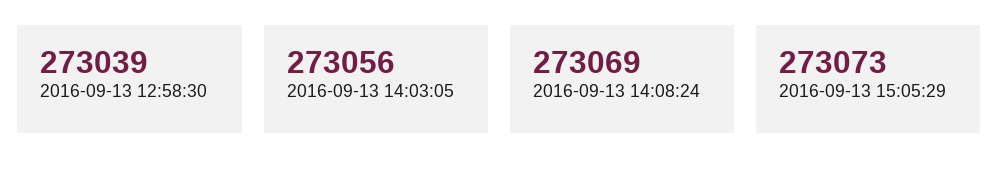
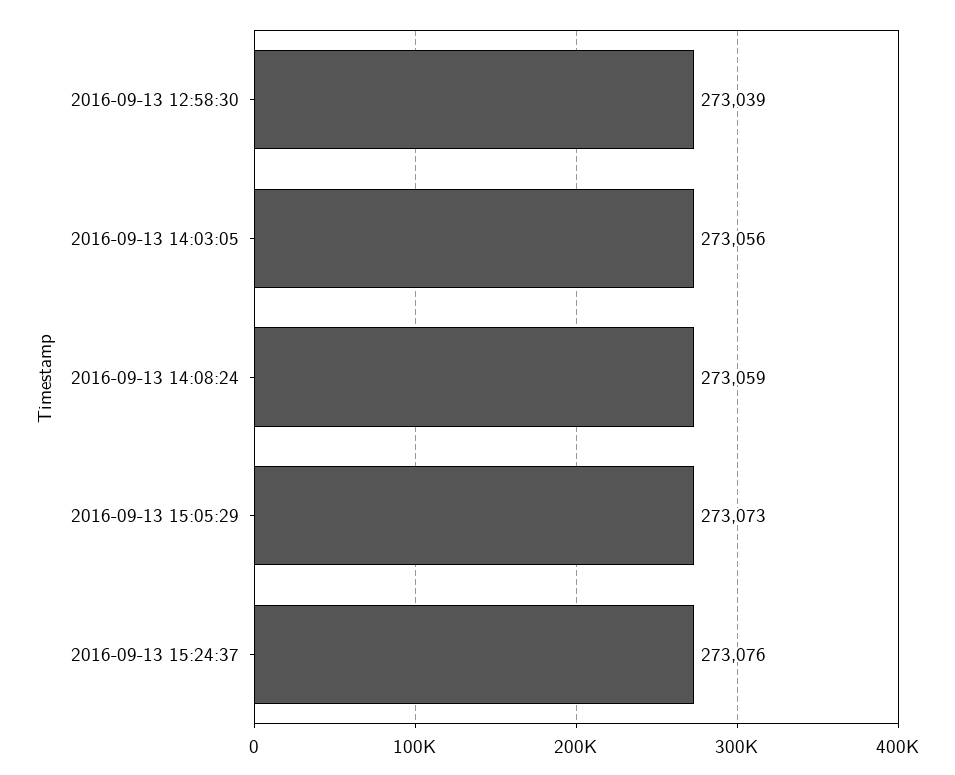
2016-09-13 14:08:24: 273069 -> 273059
2016-09-13 15:24:37: none -> 273076

